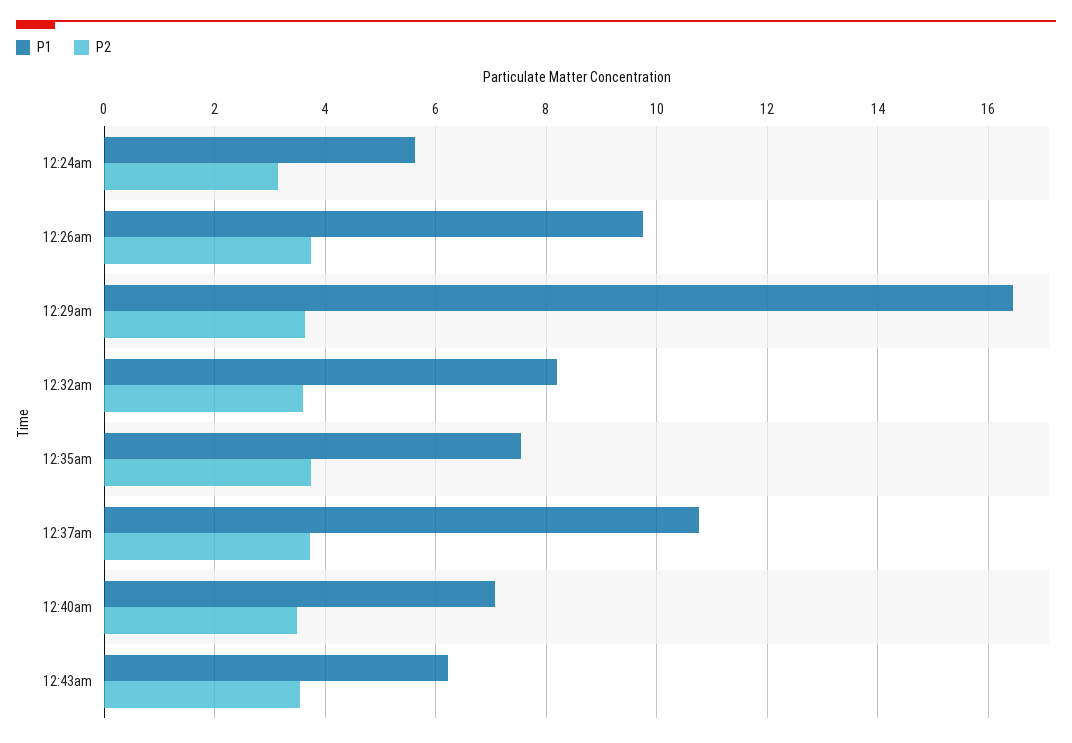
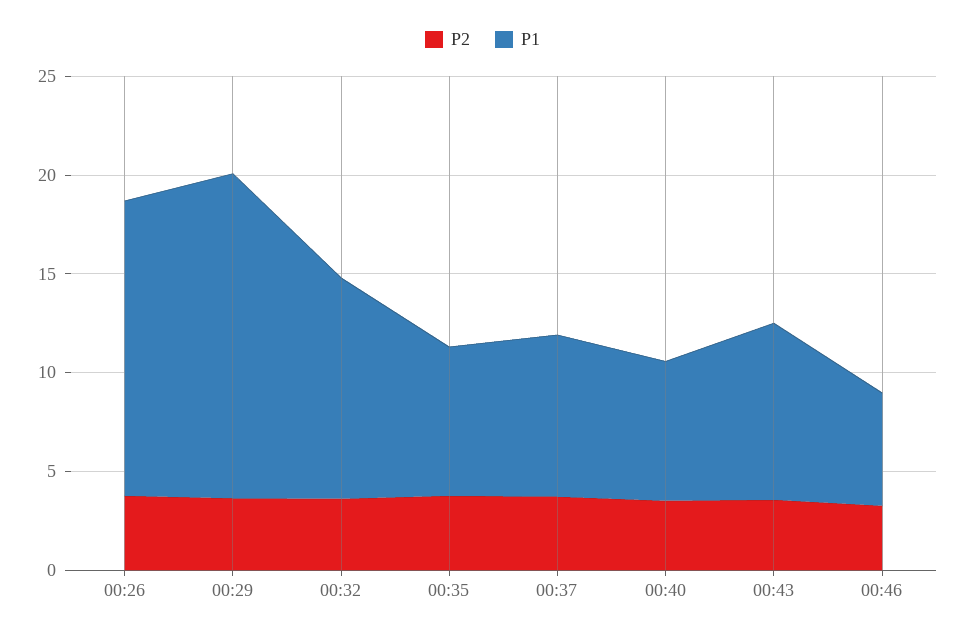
P1, 12:24am: 5.6 -> none
P2, 12:24am: 3.2 -> none
P1, 12:26am: 9.8 -> 15
P1, 12:32am: 8.2 -> 11
P1, 12:37am: 10.8 -> 8
P1, 12:43am: 6.2 -> 9
P2, 00:46: none -> 3
P1, 00:46: none -> 6

